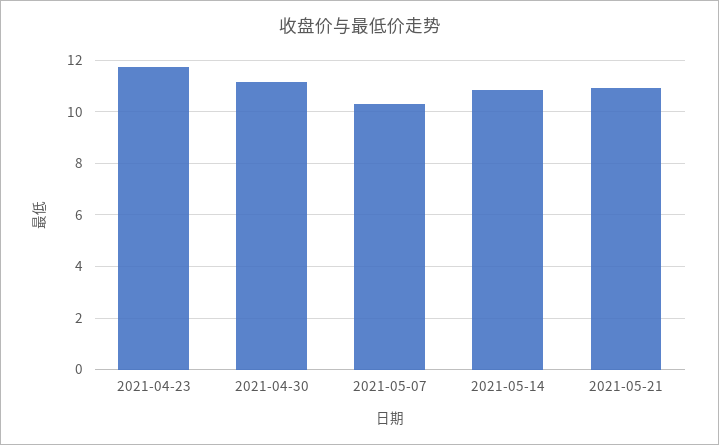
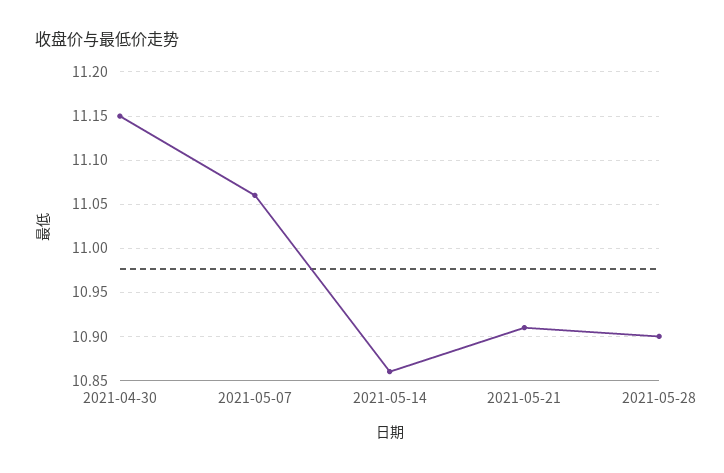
2021-04-23: 11.75 -> none
2021-05-07: 10.25 -> 11.06
2021-05-28: none -> 10.9

